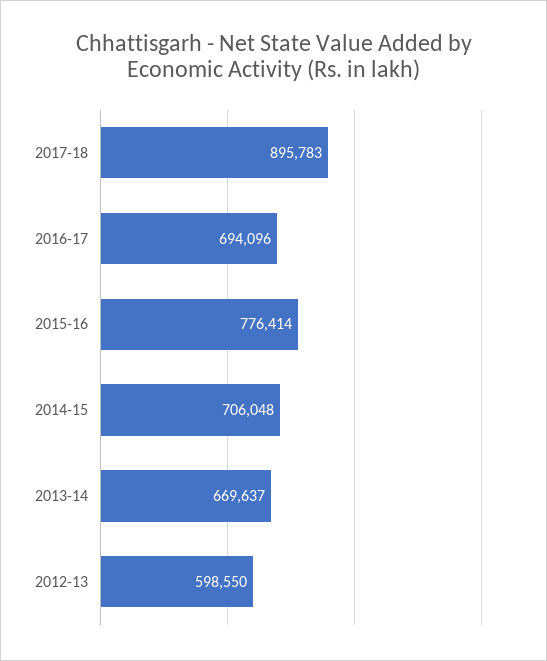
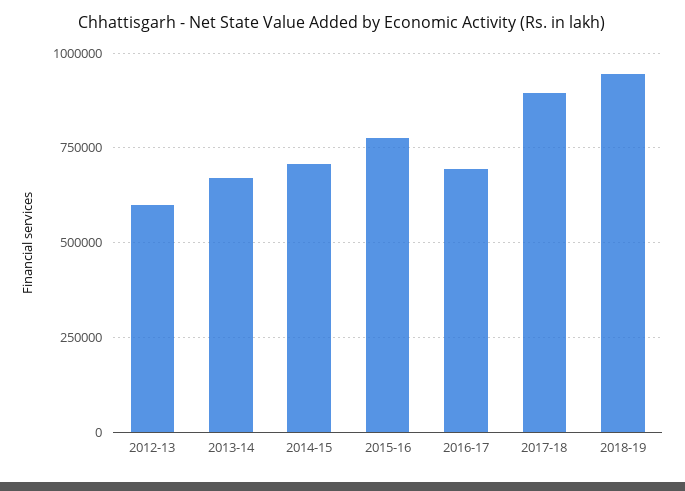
2018-19: none -> 950000

